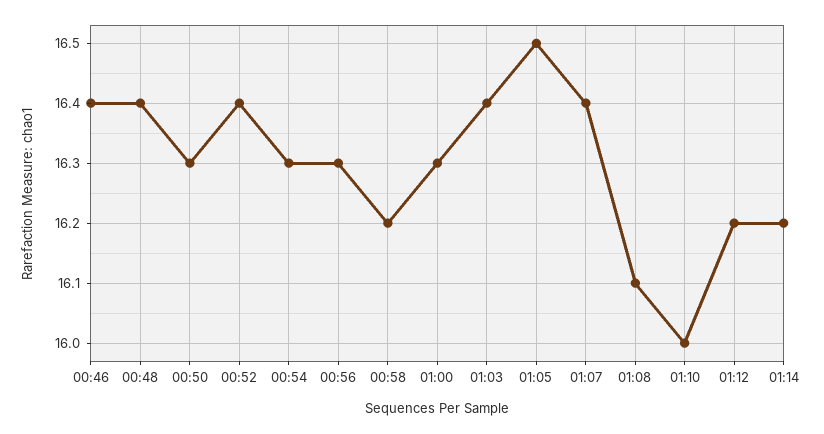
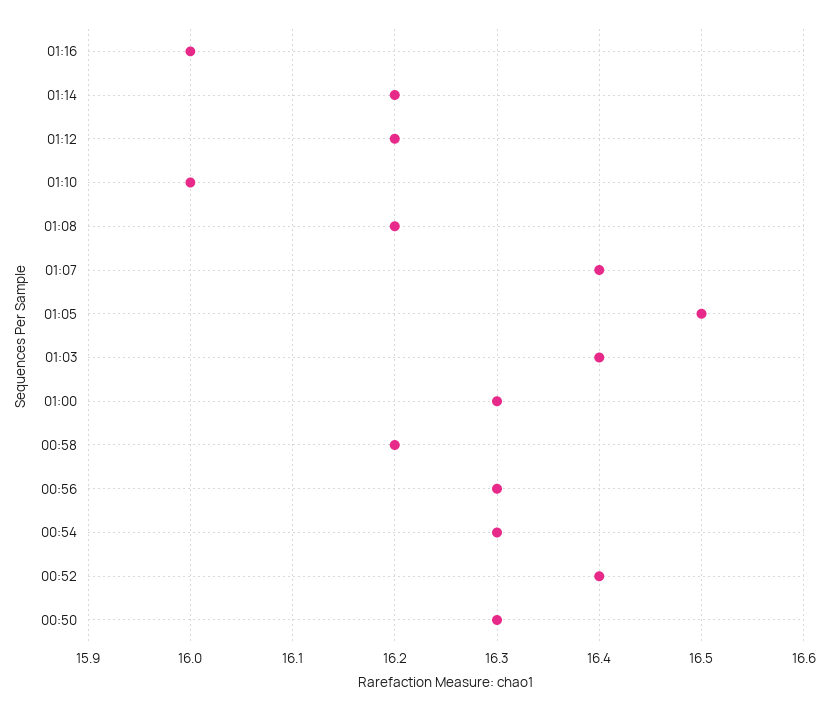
00:46: 16.4 -> none
00:48: 16.4 -> none
01:08: 16.1 -> 16.2
01:16: none -> 16

